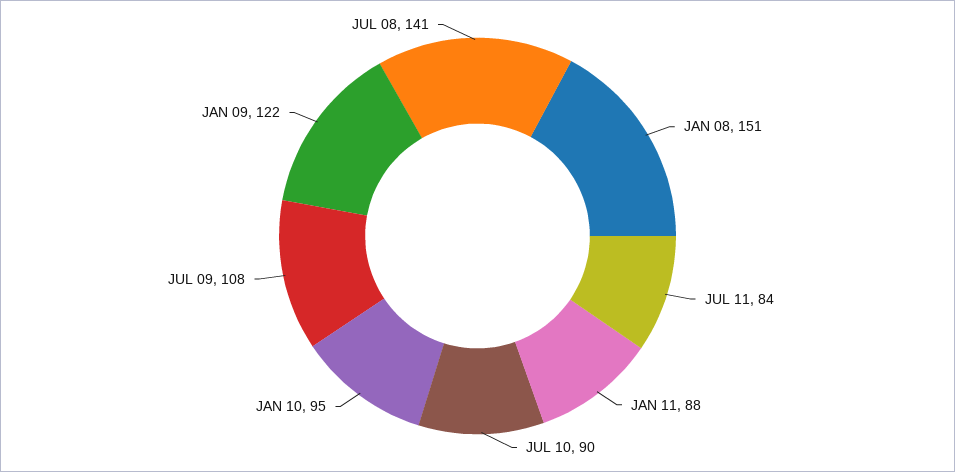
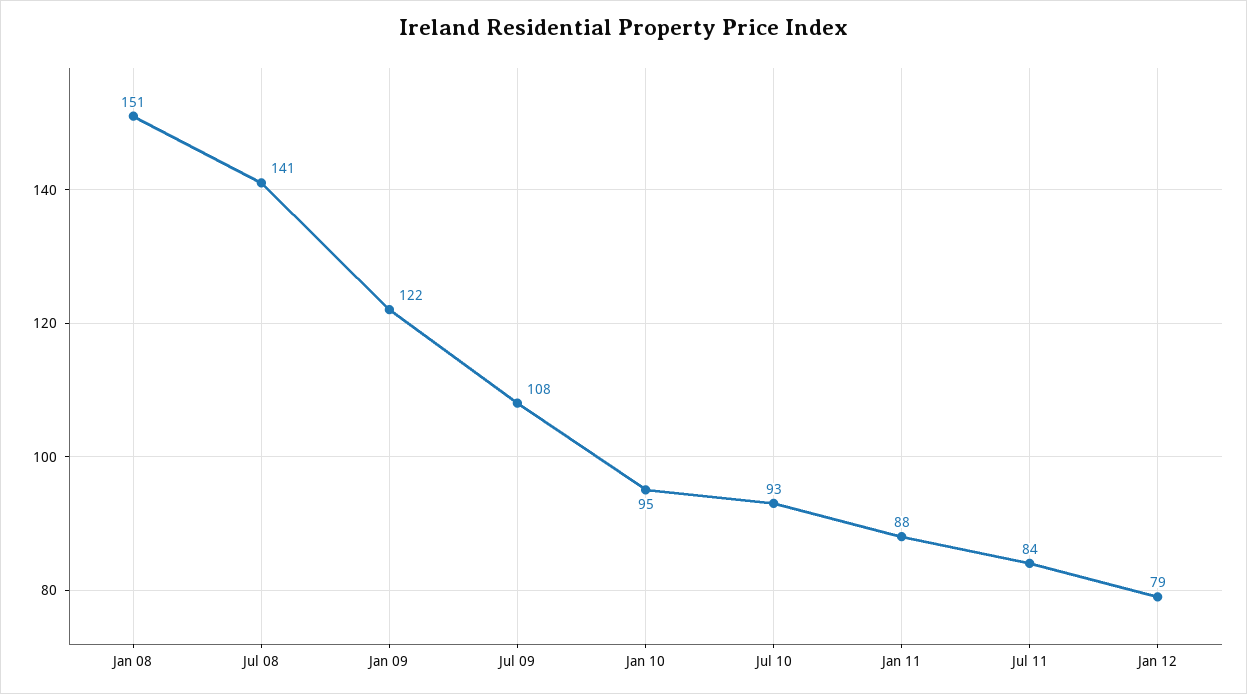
JUL 10: 90 -> 93
Jan 12: none -> 79

